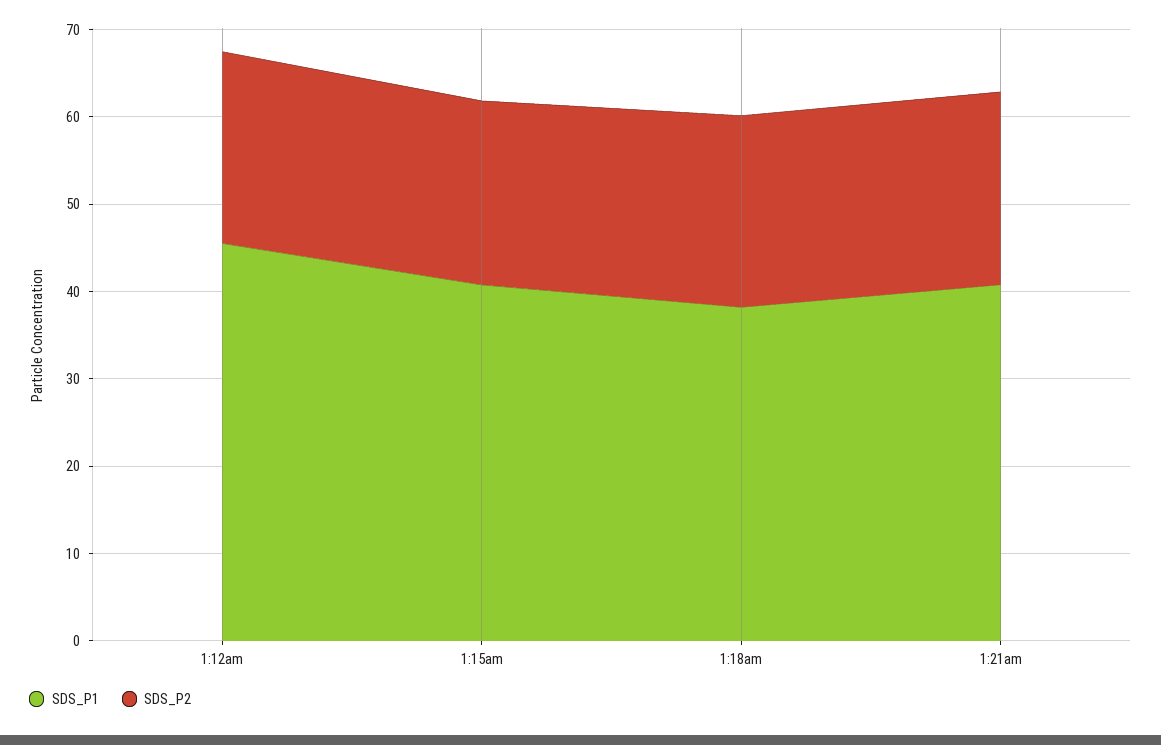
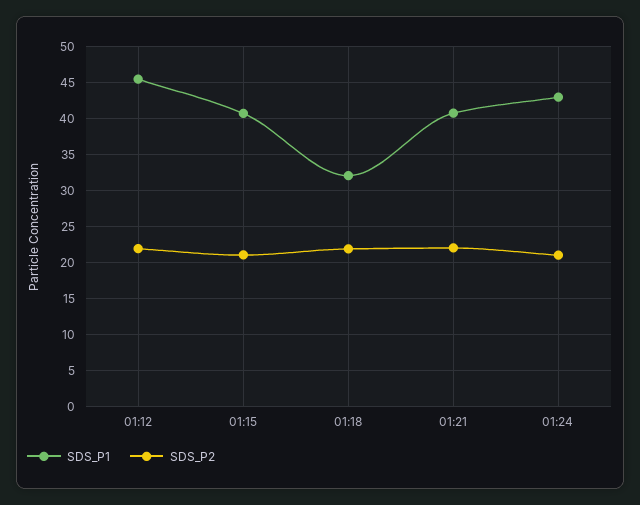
SDS_P1, 1:18am: 38 -> 32
SDS_P1, 01:24: none -> 43
SDS_P2, 01:24: none -> 21

